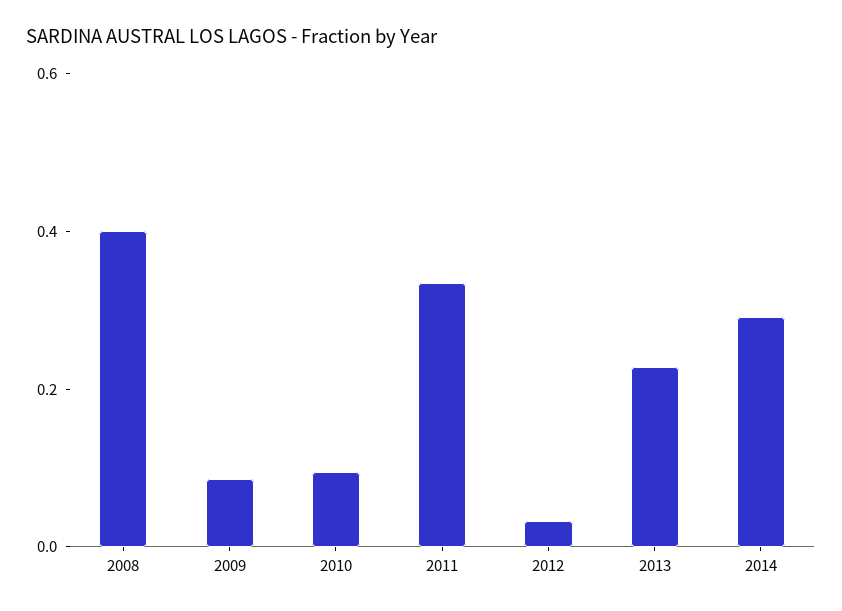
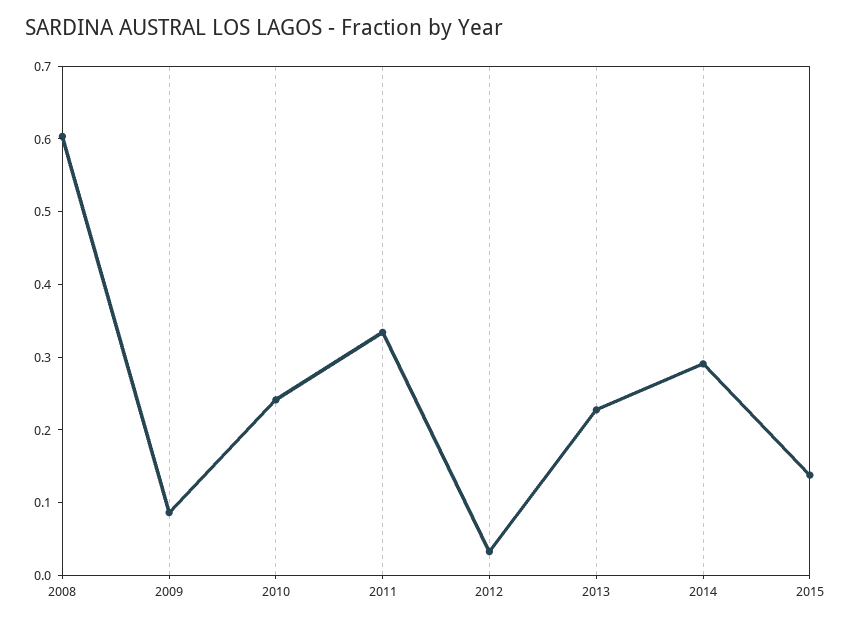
2008: 0.4 -> 0.6
2010: 0.1 -> 0.24
2015: none -> 0.14

